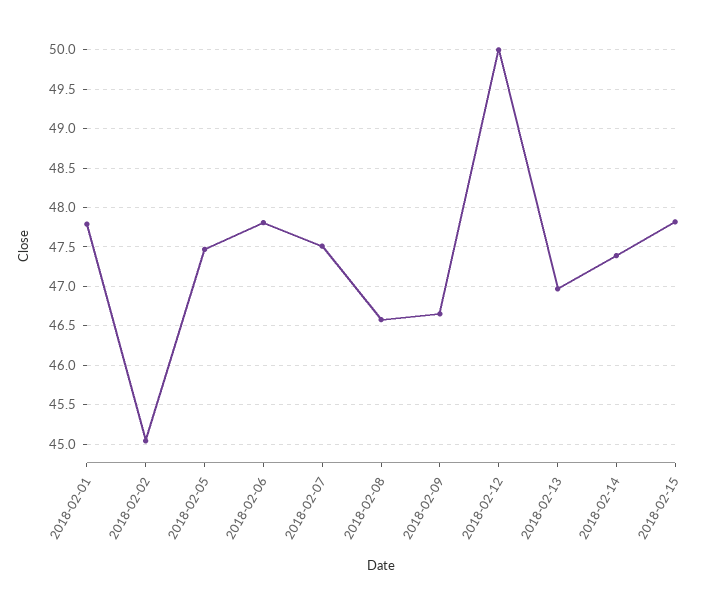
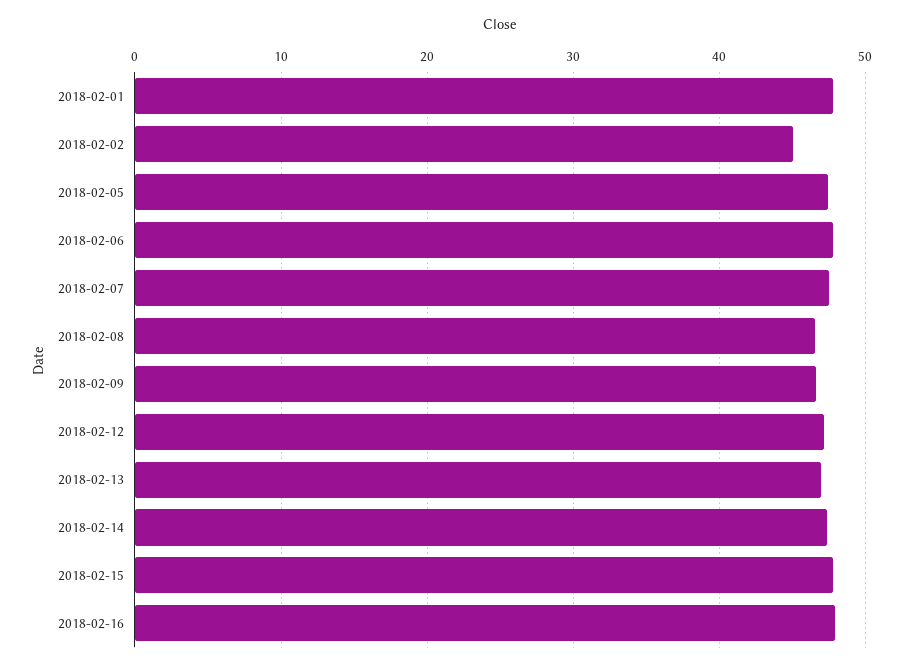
2018-02-12: 50 -> 47
2018-02-16: none -> 48

